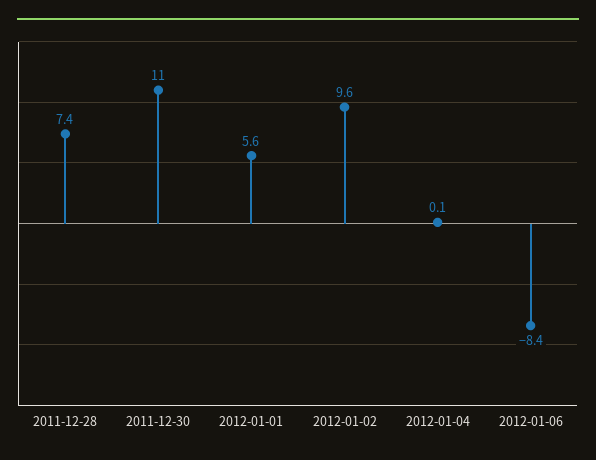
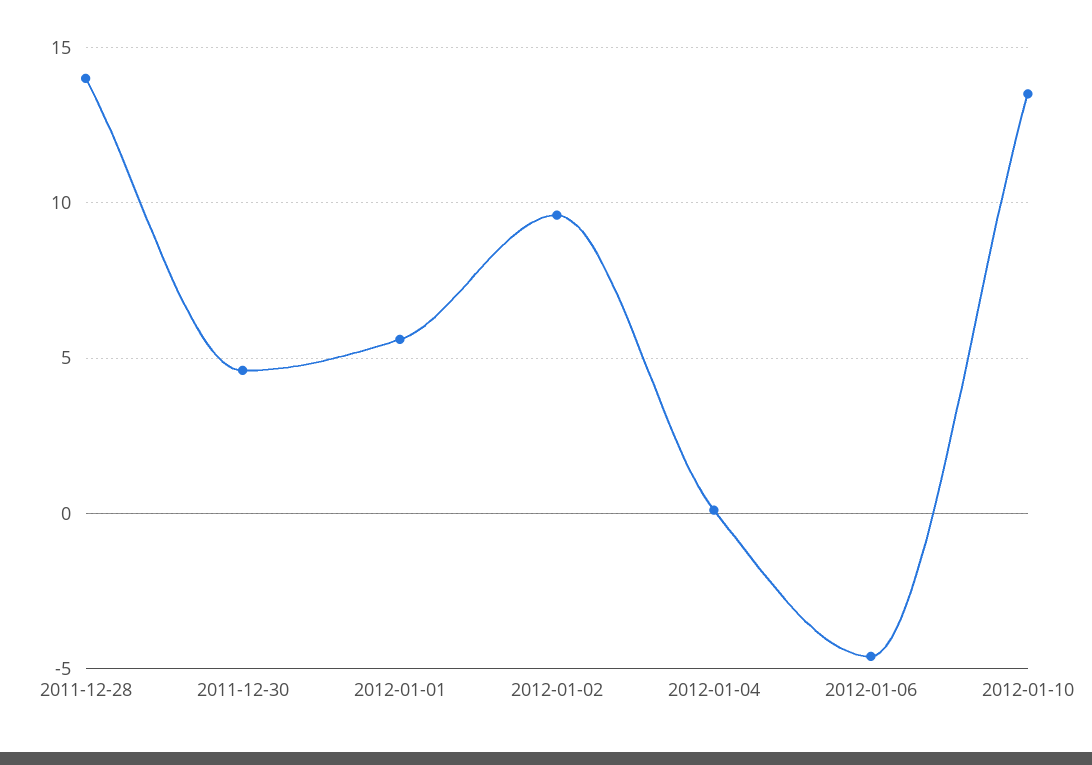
2011-12-28: 7.4 -> 14
2011-12-30: 11 -> 4.5
2012-01-06: -8.4 -> -4.5
2012-01-10: none -> 13.5

